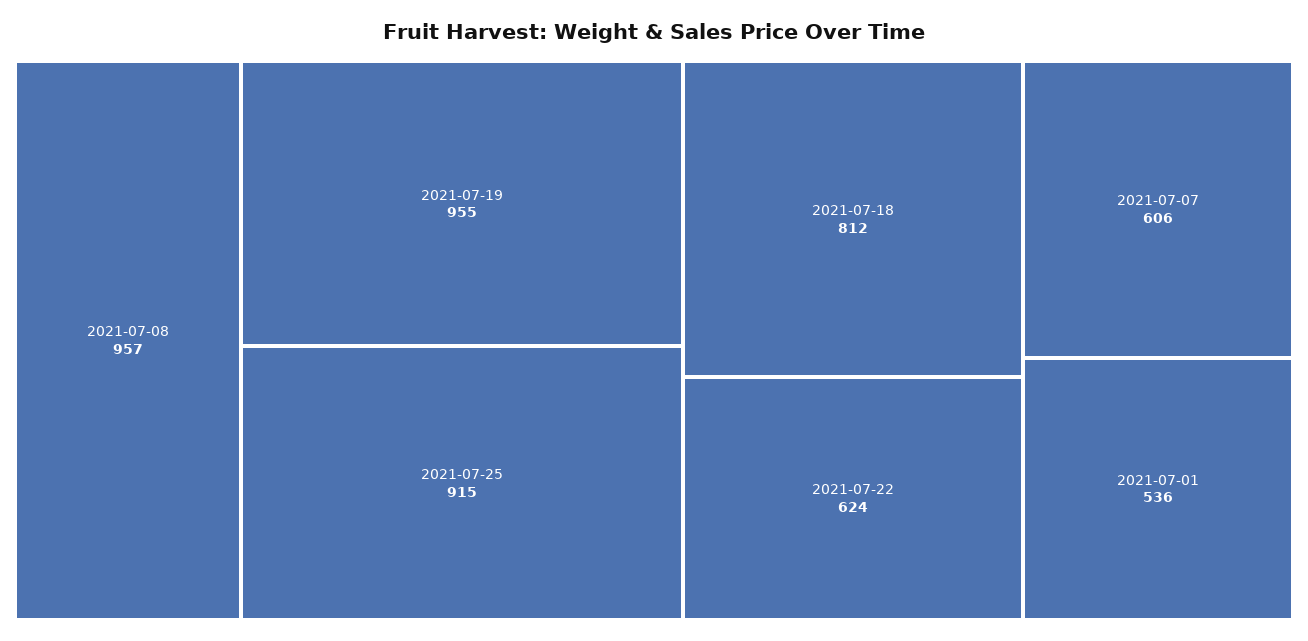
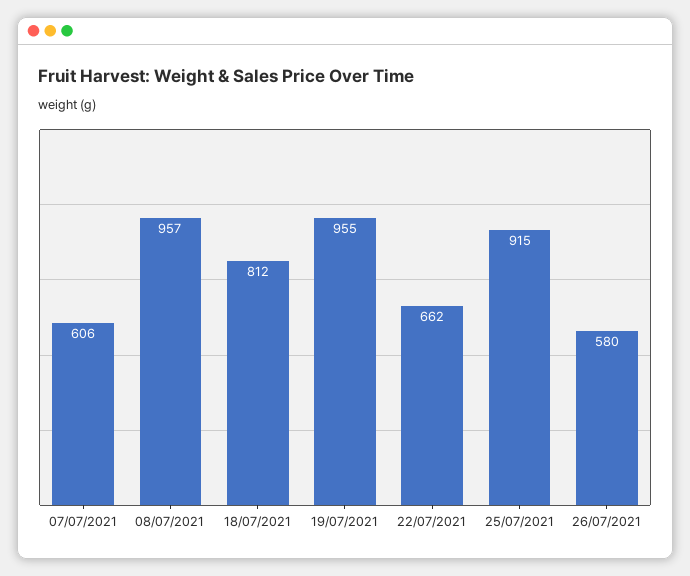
2021-07-22: 624 -> 662
2021-07-01: 536 -> none
26/07/2021: none -> 580

